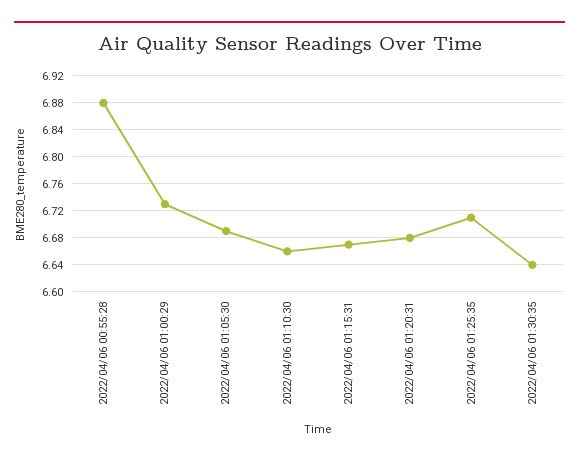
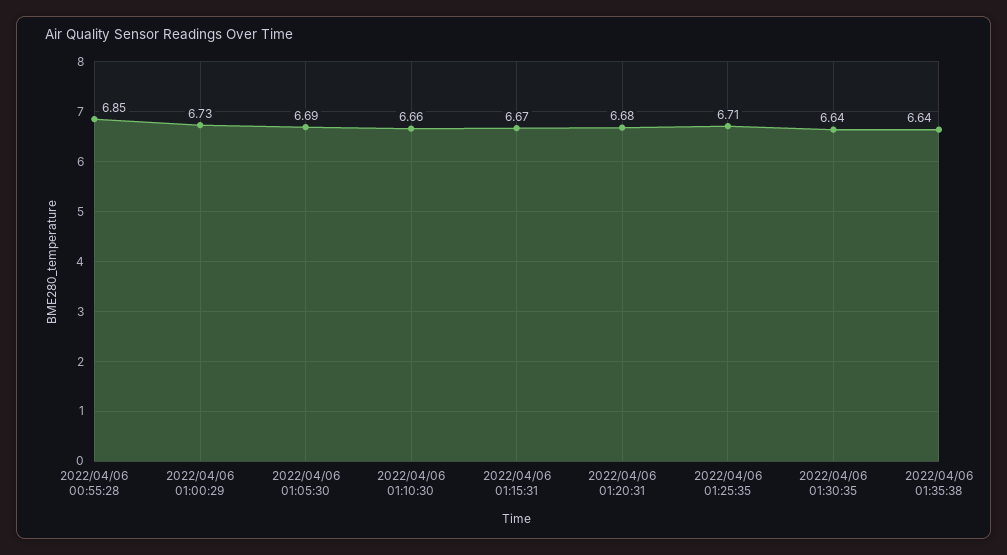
2022/04/06 00:55:28: 6.88 -> 6.85
2022/04/06 01:35:38: none -> 6.64

